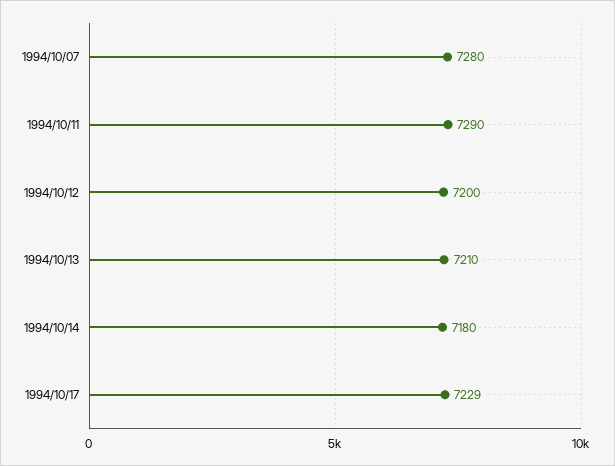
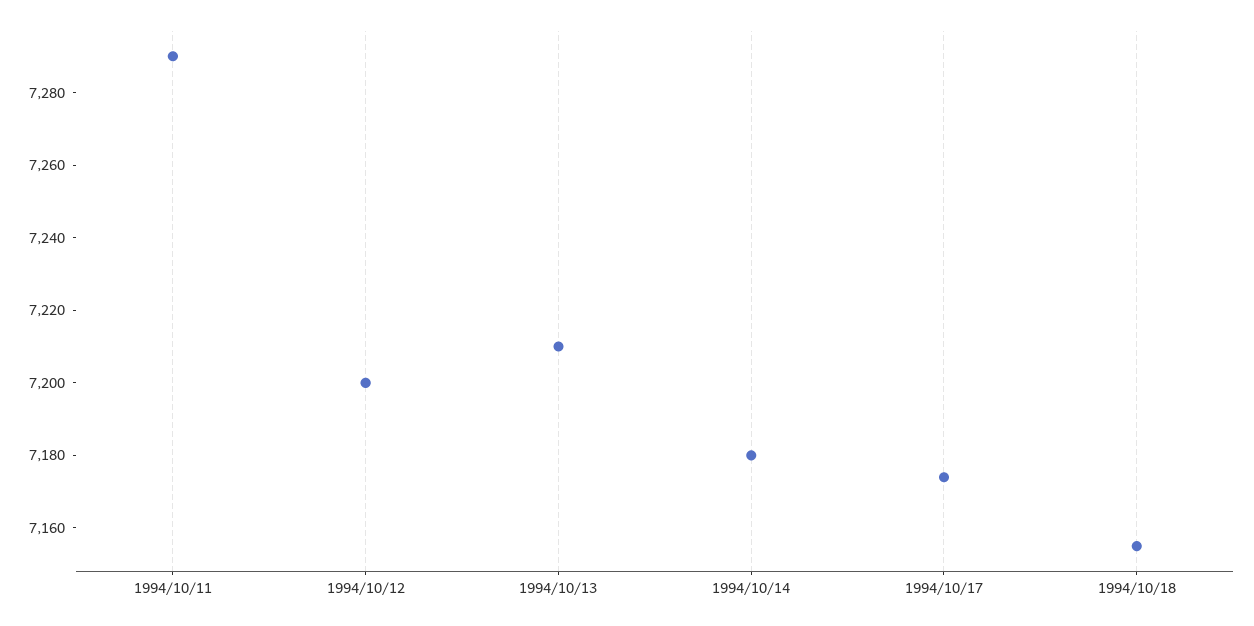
1994/10/07: 7280 -> none
1994/10/17: 7229 -> 7175
1994/10/18: none -> 7155

